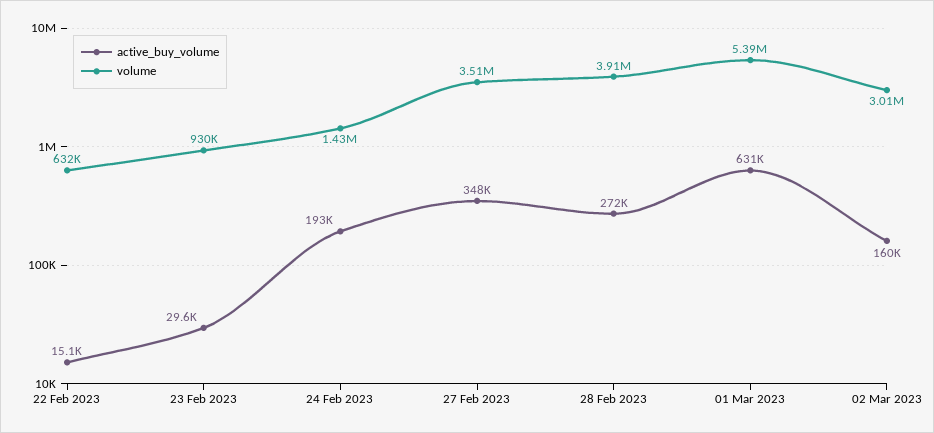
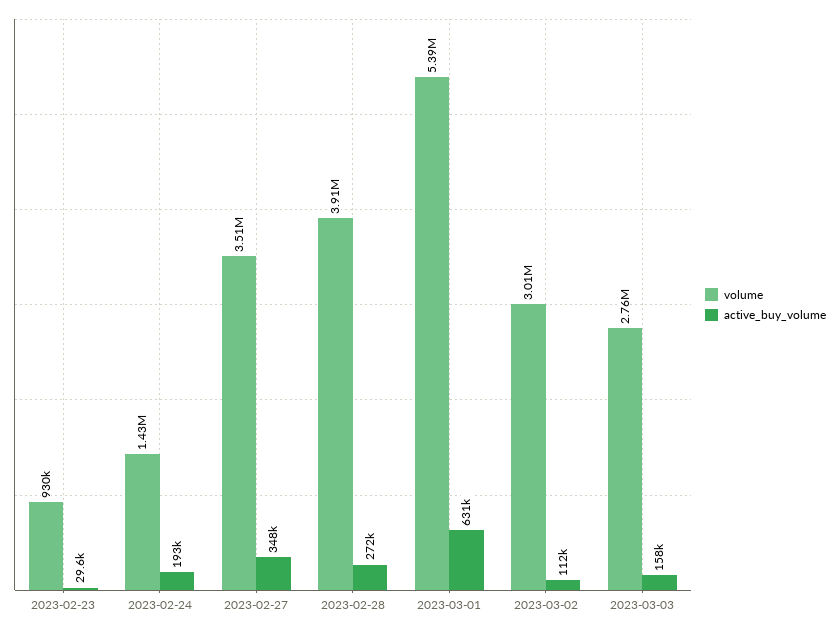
active_buy_volume, 22 Feb 2023: 15100 -> none
volume, 22 Feb 2023: 632000 -> none
active_buy_volume, 02 Mar 2023: 160000 -> 112000
volume, 2023-03-03: none -> 2760000
active_buy_volume, 2023-03-03: none -> 158000

